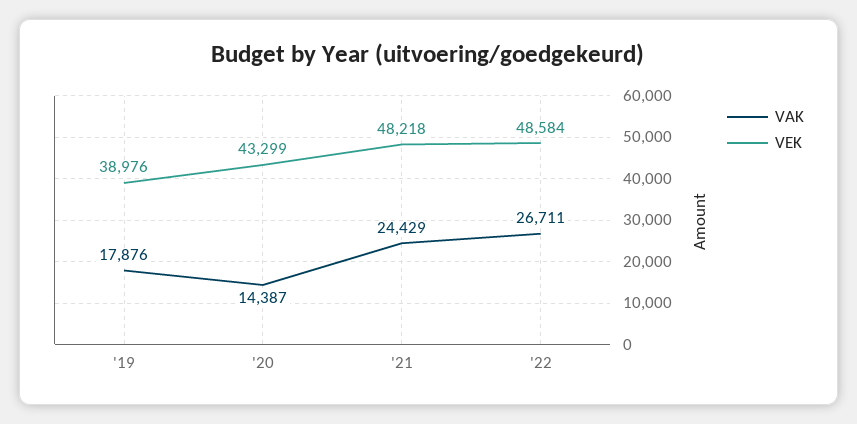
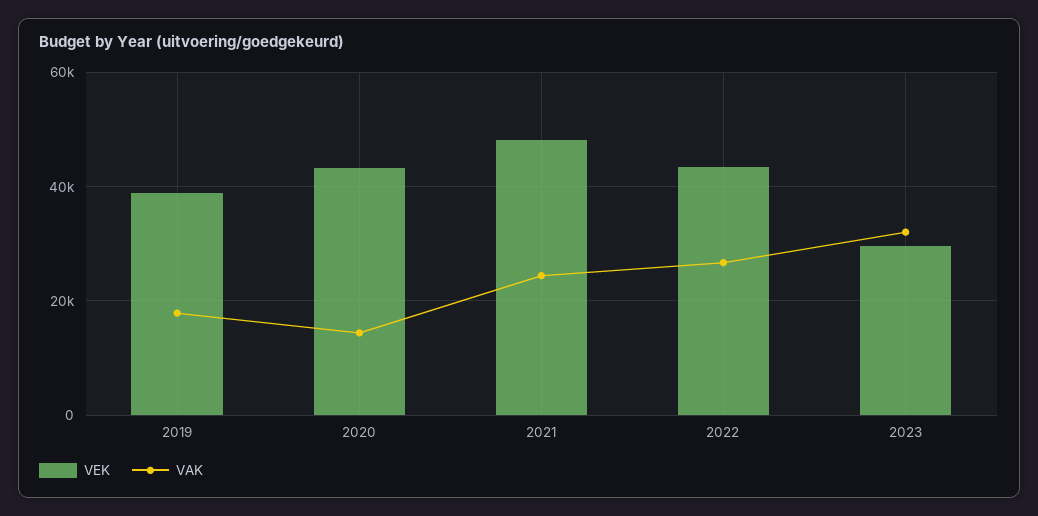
VEK, '22: 48584 -> 44000
VEK, 2023: none -> 30000
VAK, 2023: none -> 32000

